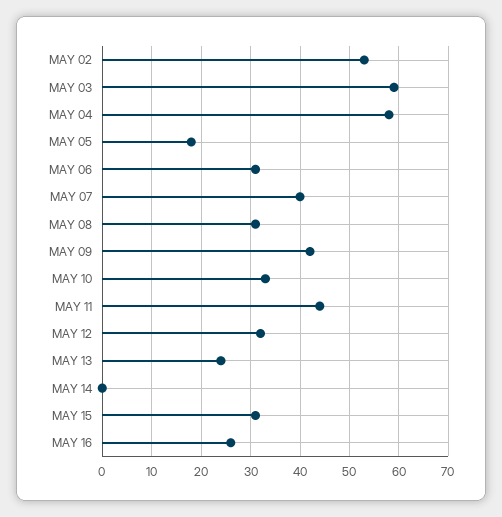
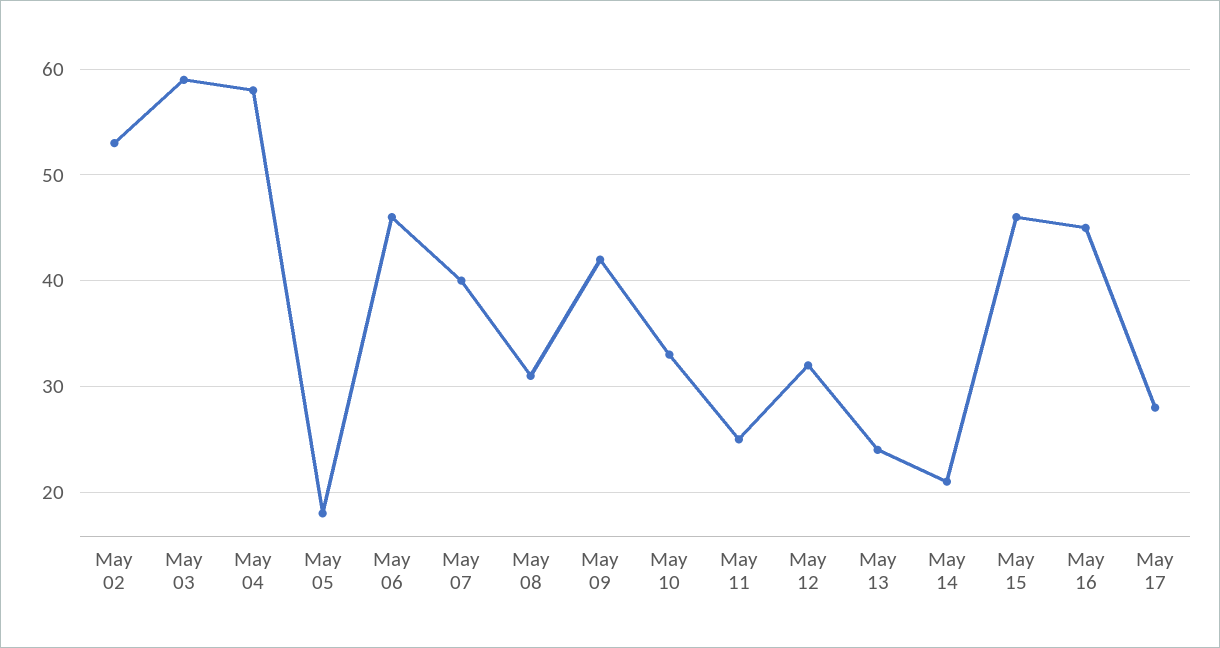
MAY 06: 30 -> 46
MAY 11: 45 -> 25
MAY 14: 0 -> 21
MAY 15: 30 -> 46
MAY 16: 25 -> 45
May 17: none -> 28

